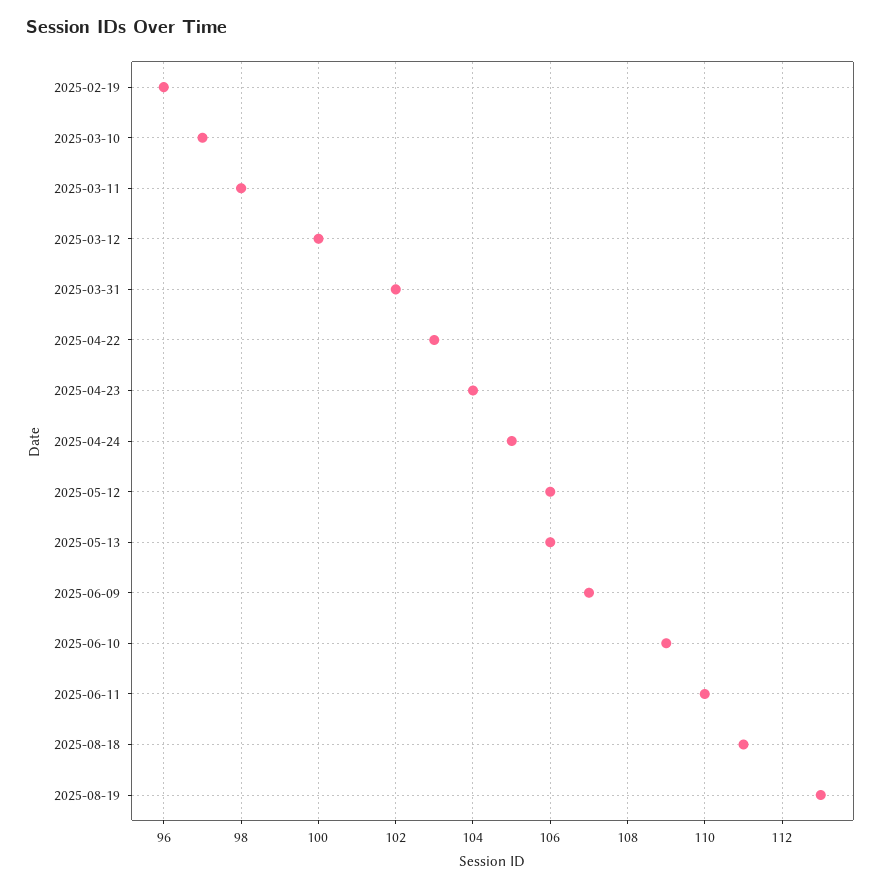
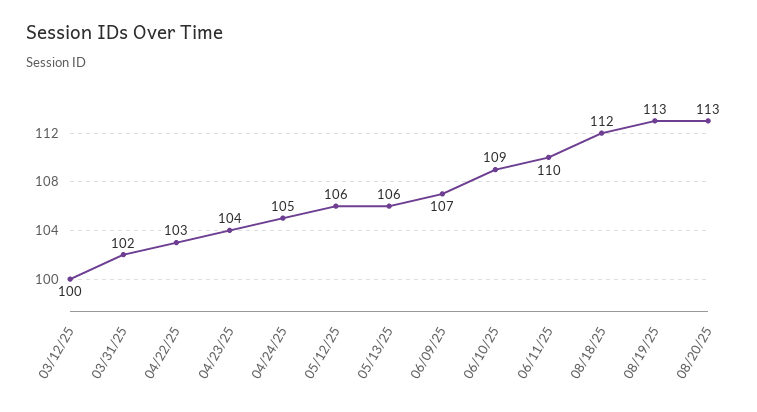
2025-02-19: 96 -> none
2025-03-10: 97 -> none
2025-03-11: 98 -> none
2025-08-18: 111 -> 112
08/20/25: none -> 113

